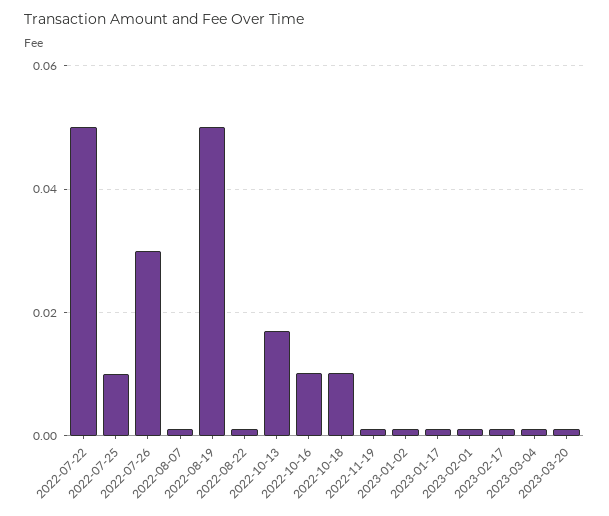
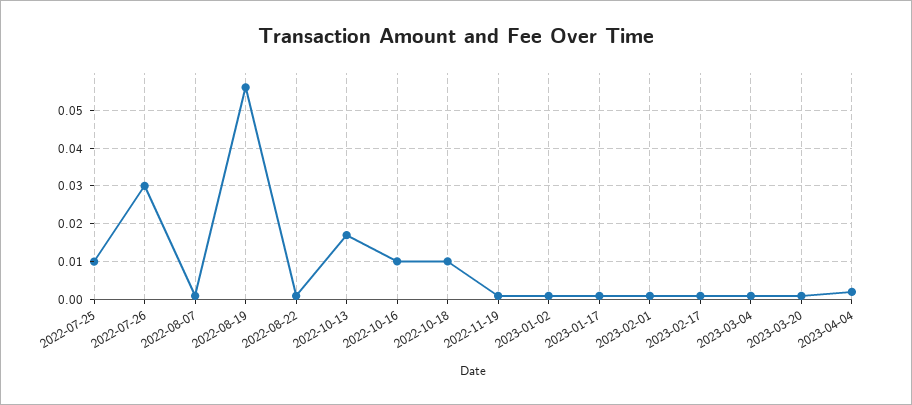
2022-07-22: 0.05 -> none
2022-08-19: 0.05 -> 0.056
2023-04-04: none -> 0.002

